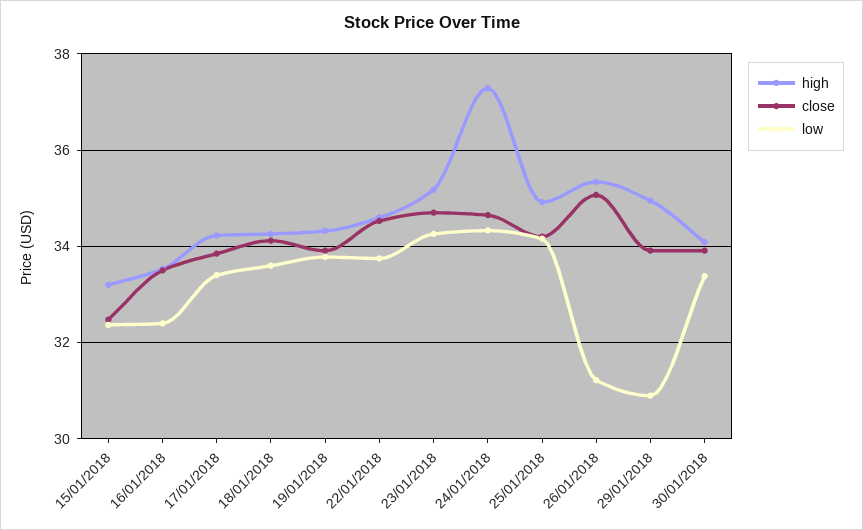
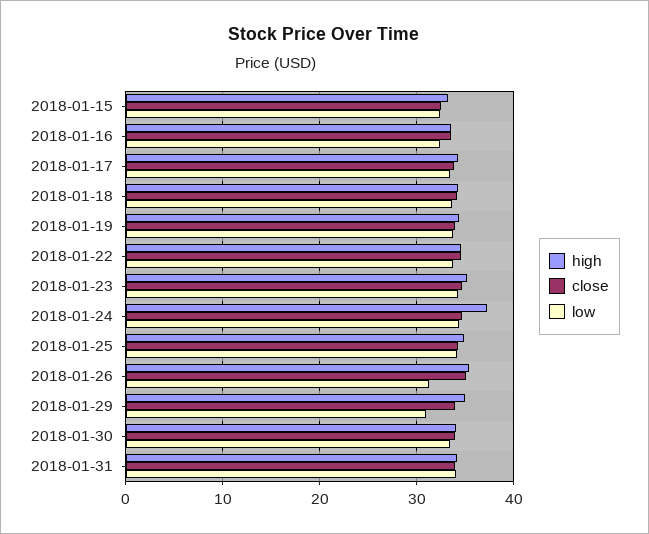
high, 2018-01-31: none -> 34
close, 2018-01-31: none -> 34
low, 2018-01-31: none -> 34

